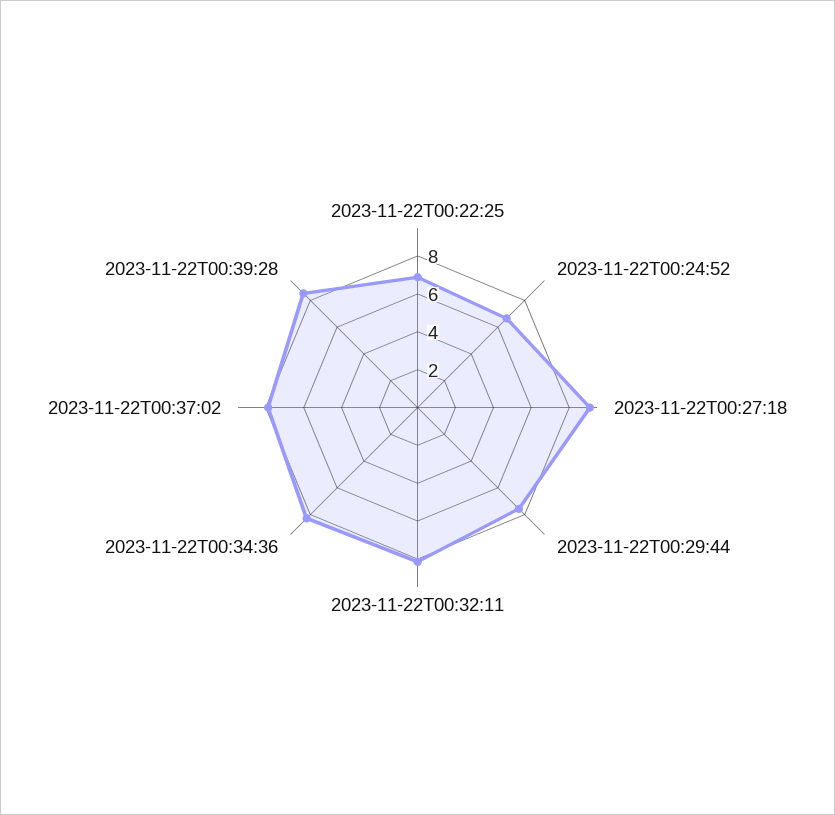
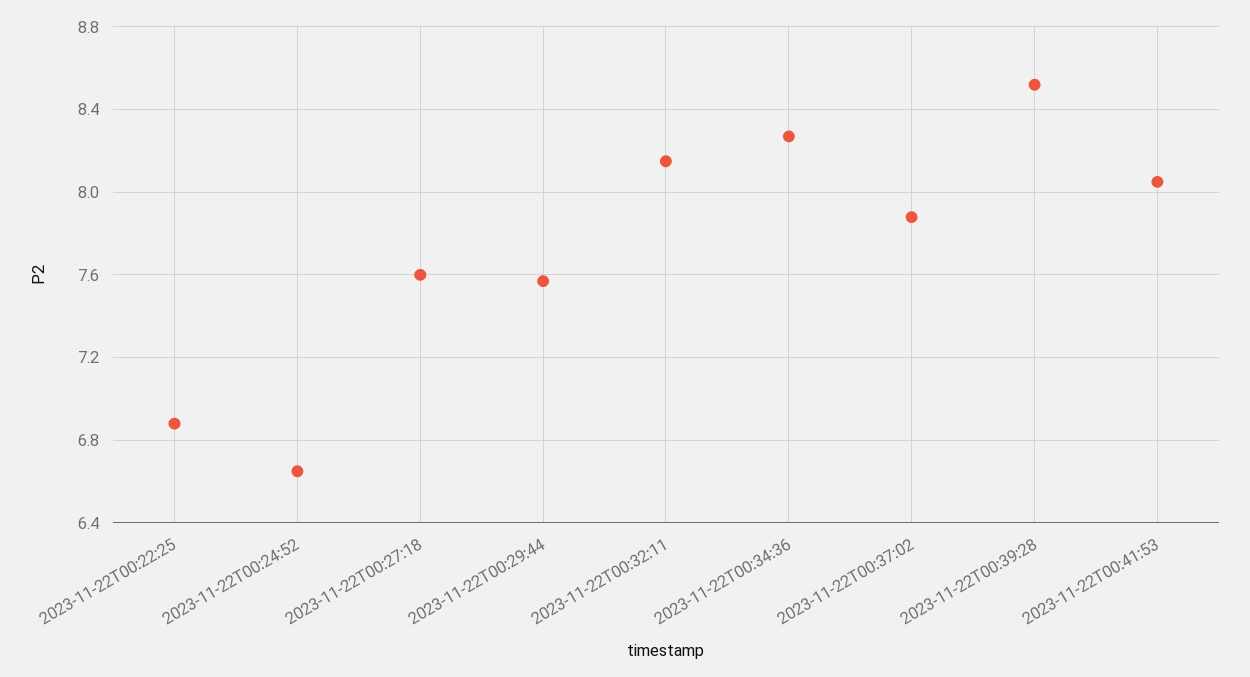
2023-11-22T00:27:18: 9 -> 7.6
2023-11-22T00:41:53: none -> 8.05

